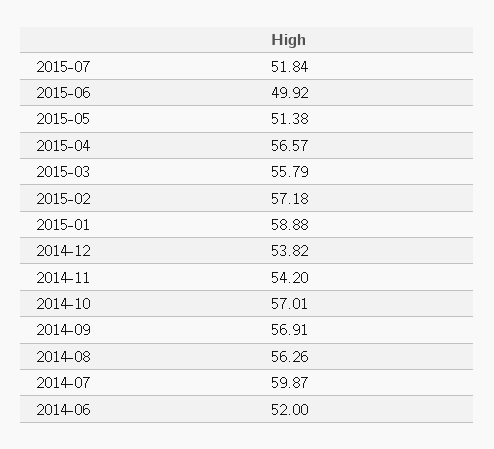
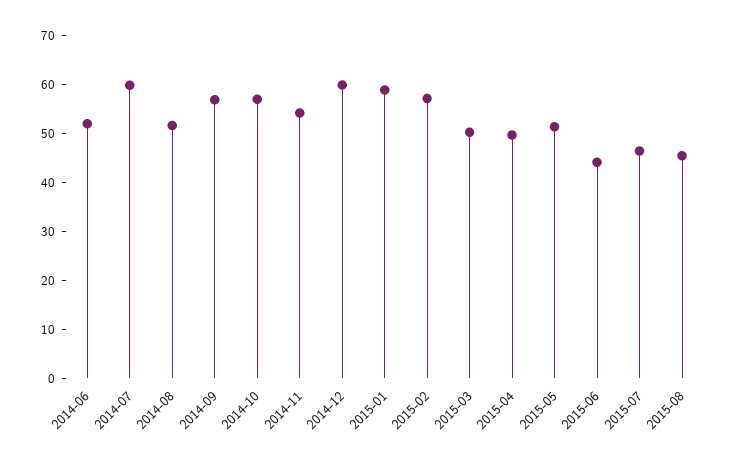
2015-07: 51.84 -> 46
2015-06: 49.92 -> 44
2015-04: 56.57 -> 50
2015-03: 55.79 -> 50
2014-12: 53.82 -> 60
2014-08: 56.26 -> 52
2015-08: none -> 46

